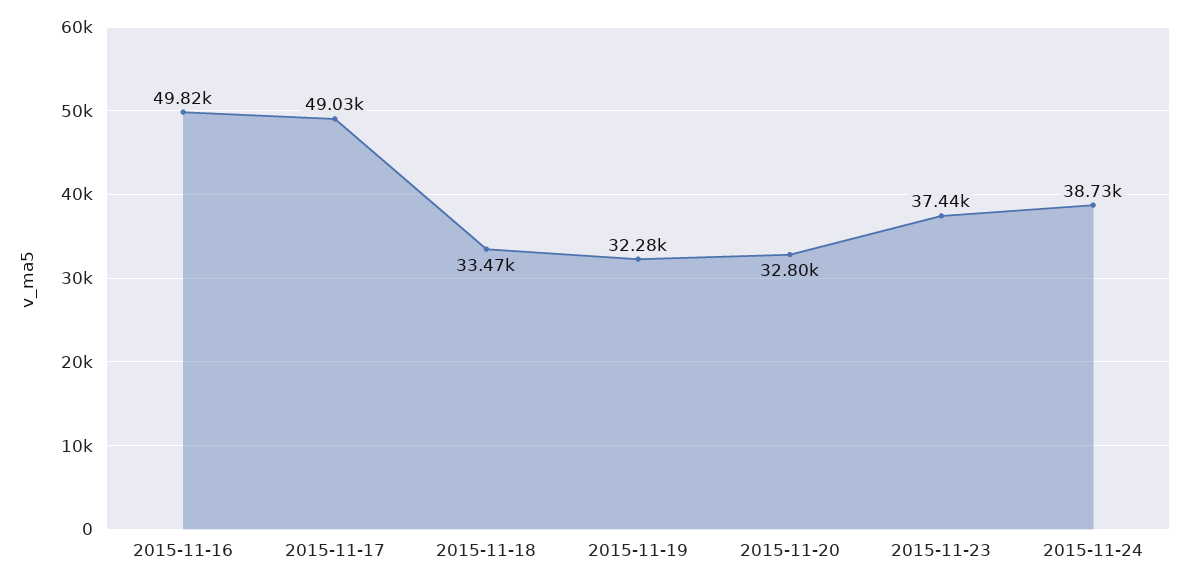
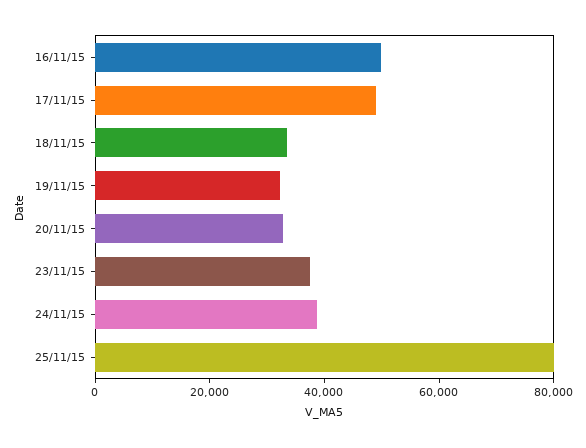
25/11/15: none -> 80000

